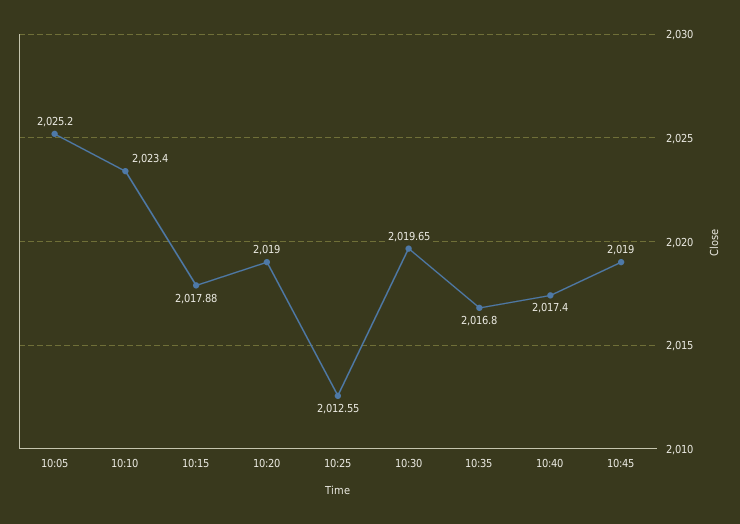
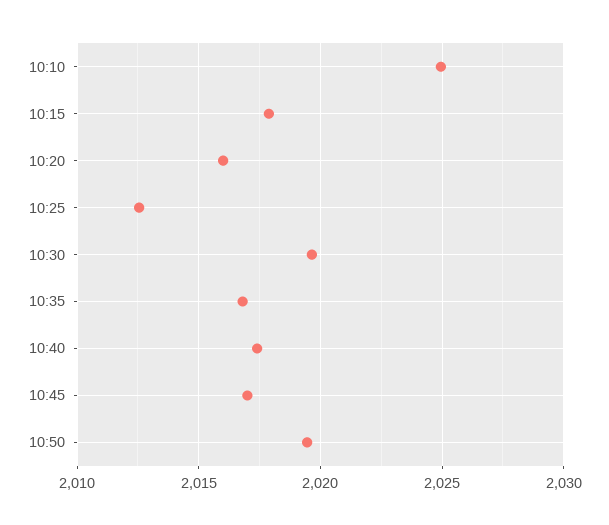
10:05: 2025.2 -> none
10:10: 2023.4 -> 2025
10:20: 2019 -> 2016
10:45: 2019 -> 2017
10:50: none -> 2019.5

